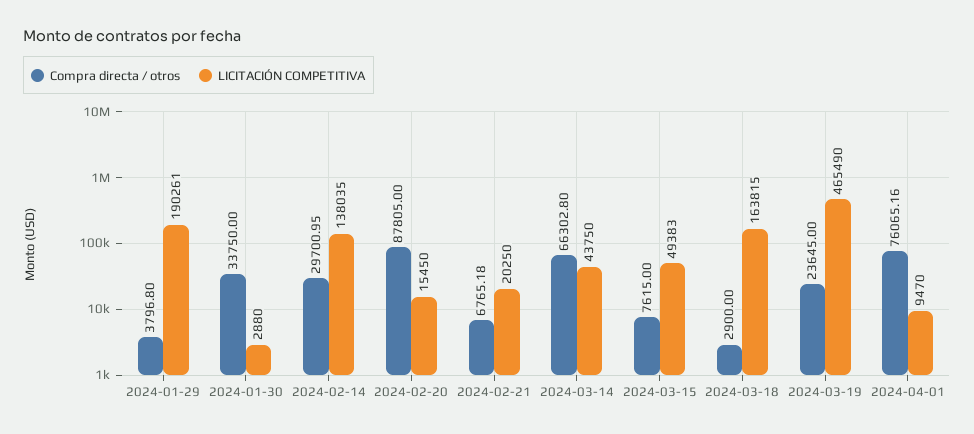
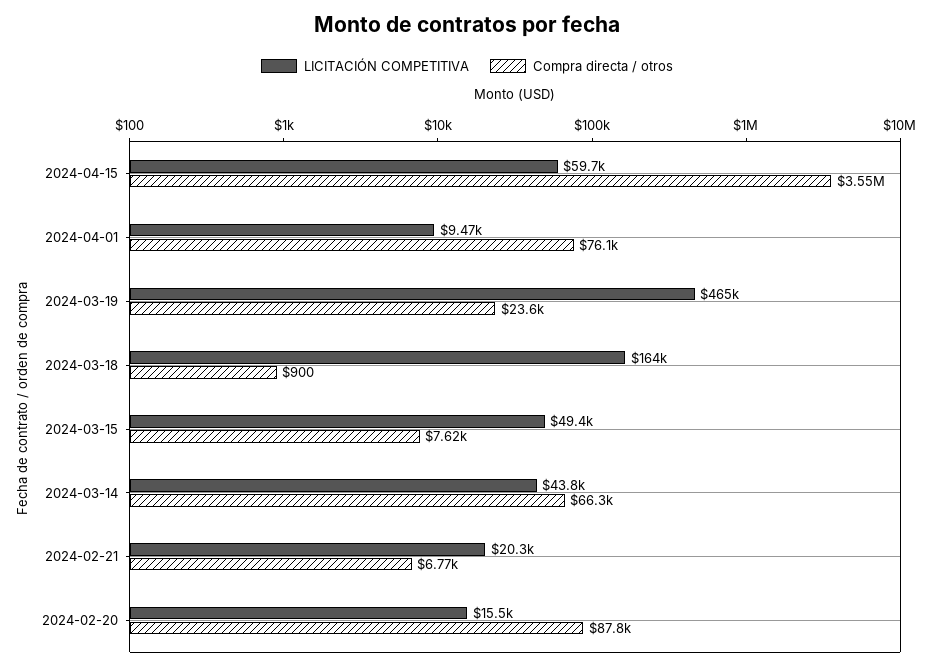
Compra directa / otros, 2024-01-29: 3796.8 -> none
LICITACIÓN COMPETITIVA, 2024-01-29: 190261 -> none
Compra directa / otros, 2024-01-30: 33750 -> none
LICITACIÓN COMPETITIVA, 2024-01-30: 2880 -> none
Compra directa / otros, 2024-02-14: 29700.95 -> none
LICITACIÓN COMPETITIVA, 2024-02-14: 138035 -> none
Compra directa / otros, 2024-03-18: 2900 -> 900
LICITACIÓN COMPETITIVA, 2024-04-15: none -> 59700
Compra directa / otros, 2024-04-15: none -> 3550000

